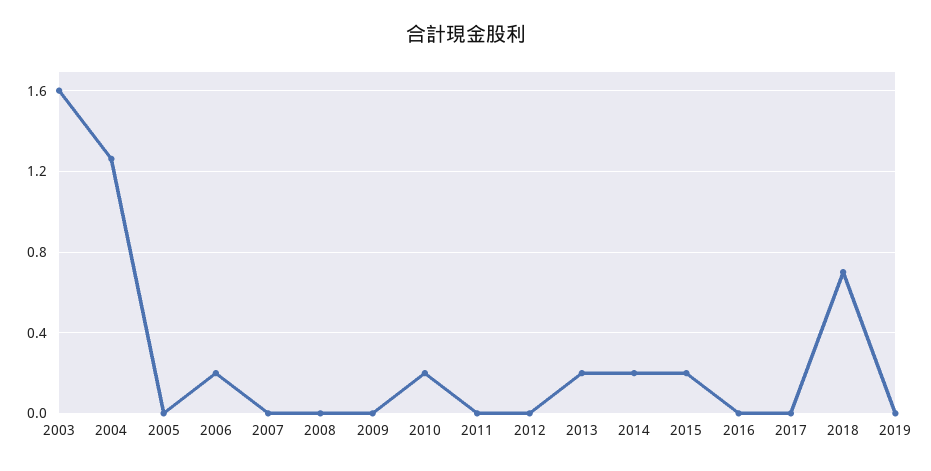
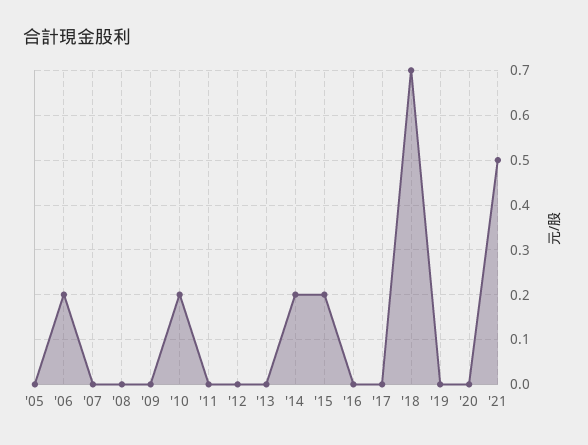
2003: 1.6 -> none
2004: 1.25 -> none
2013: 0.2 -> 0
'20: none -> 0
'21: none -> 0.5

